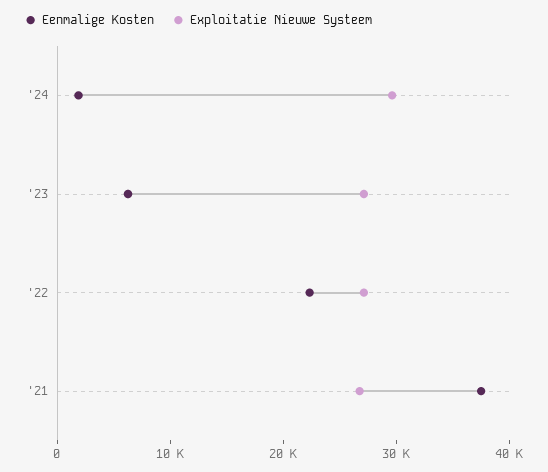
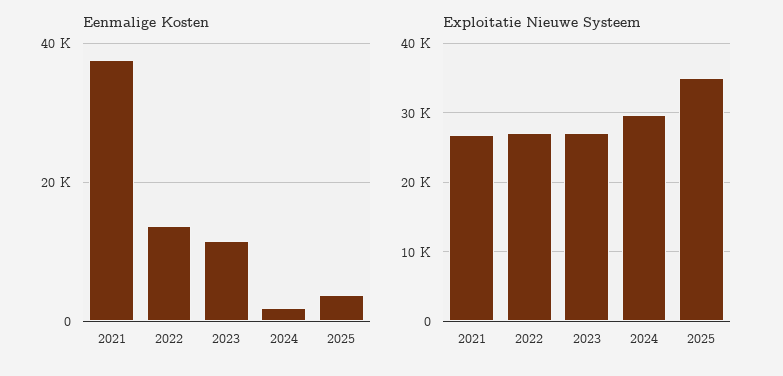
Eenmalige Kosten, '23: 6000 -> 12000
Eenmalige Kosten, '22: 22000 -> 14000
Eenmalige Kosten, 2025: none -> 4000
Exploitatie Nieuwe Systeem, 2025: none -> 35000

